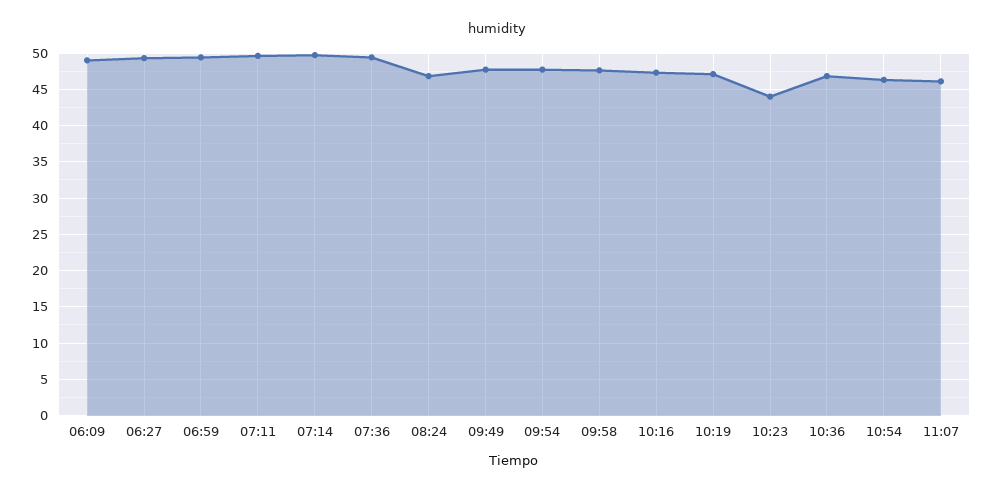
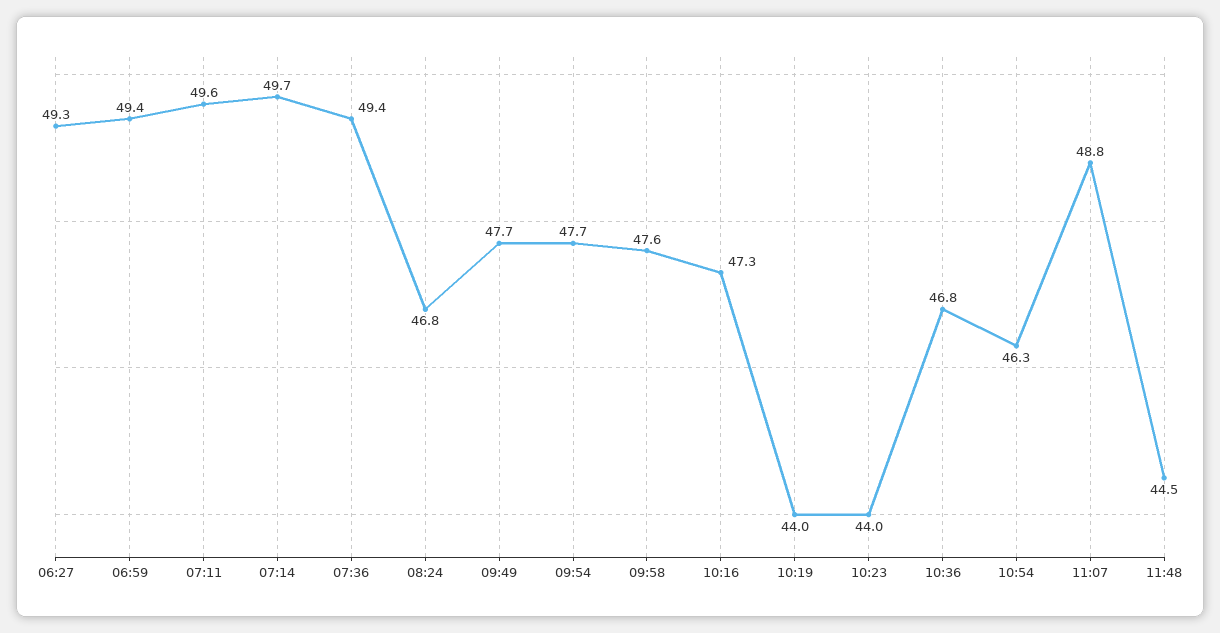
06:09: 49 -> none
10:19: 47 -> 44
11:07: 46 -> 48.8
11:48: none -> 44.5

